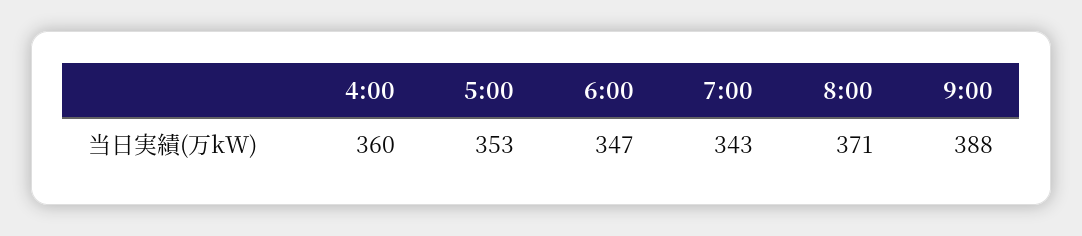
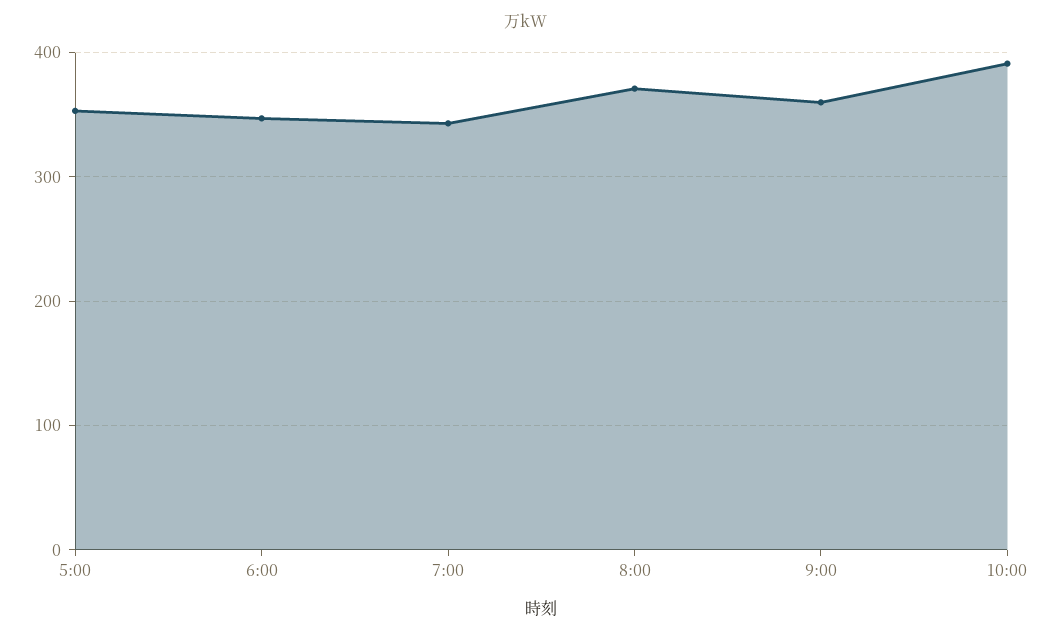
4:00: 360 -> none
9:00: 388 -> 360
10:00: none -> 390

